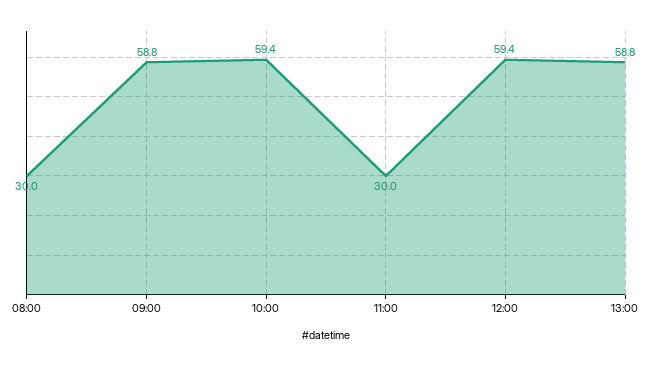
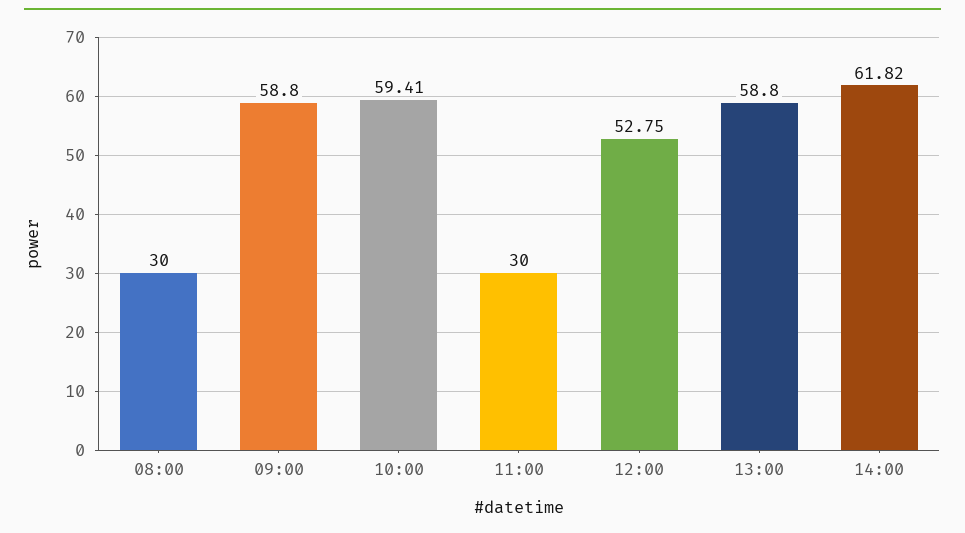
12:00: 59.4 -> 52.75
14:00: none -> 61.82

